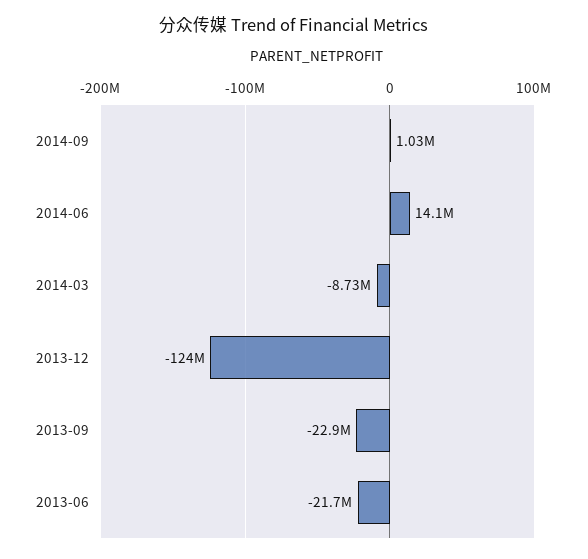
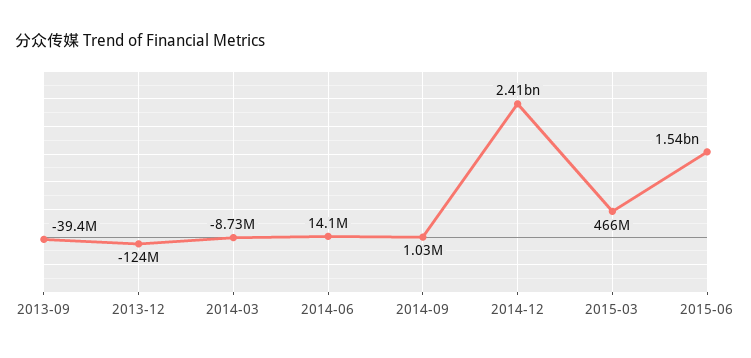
2013-09: -22900000 -> -39400000
2013-06: -21700000 -> none
2014-12: none -> 2410000000
2015-03: none -> 466000000
2015-06: none -> 1540000000

